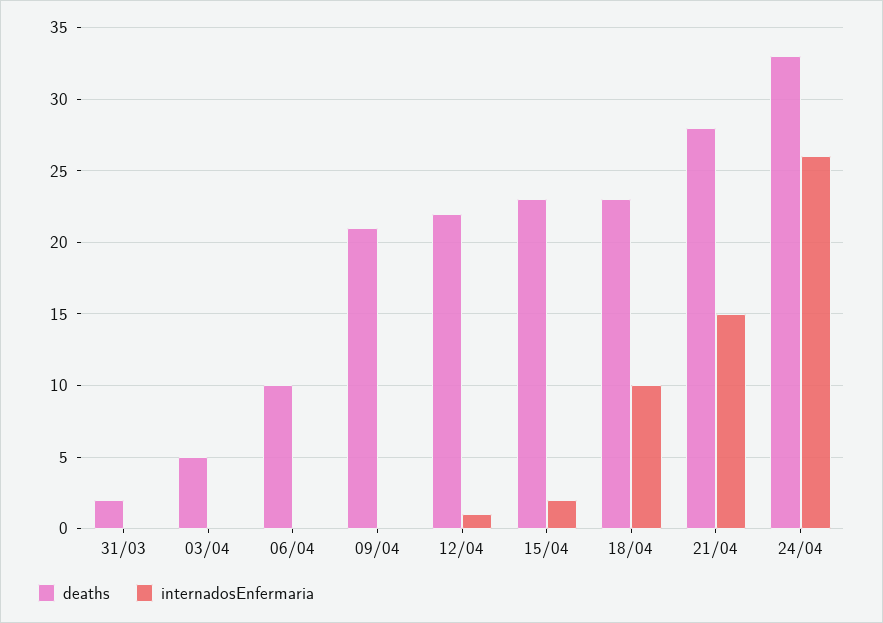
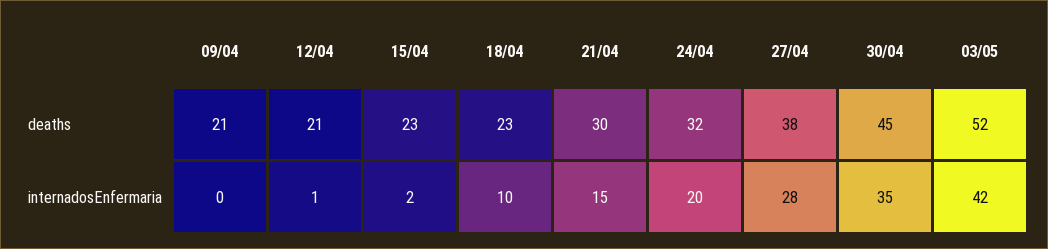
deaths, 31/03: 2 -> none
internadosEnfermaria, 31/03: 0 -> none
deaths, 03/04: 5 -> none
internadosEnfermaria, 03/04: 0 -> none
deaths, 06/04: 10 -> none
internadosEnfermaria, 06/04: 0 -> none
deaths, 12/04: 22 -> 21
deaths, 21/04: 28 -> 30
deaths, 24/04: 33 -> 32
internadosEnfermaria, 24/04: 26 -> 20
deaths, 27/04: none -> 38
deaths, 30/04: none -> 45
deaths, 03/05: none -> 52
internadosEnfermaria, 27/04: none -> 28
internadosEnfermaria, 30/04: none -> 35
internadosEnfermaria, 03/05: none -> 42

